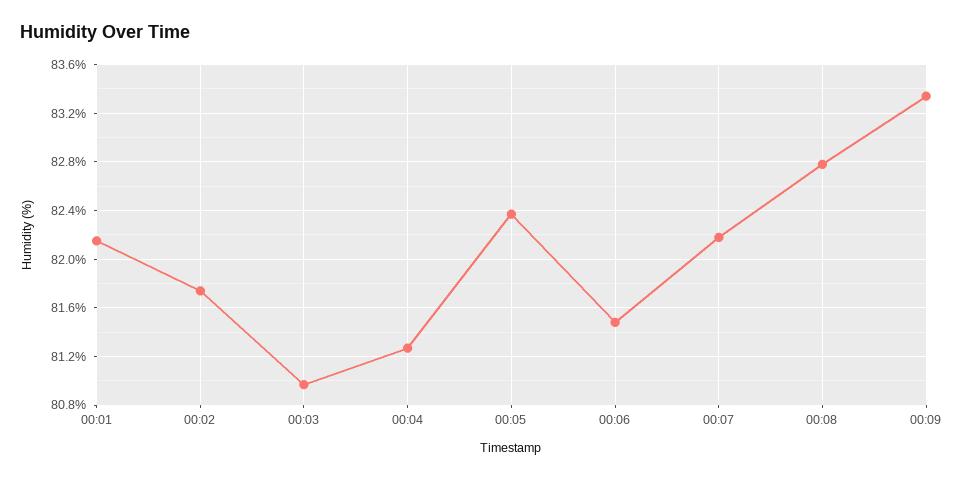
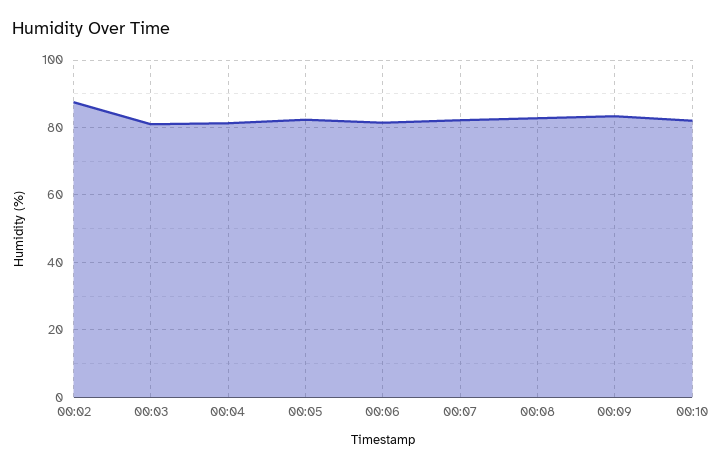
00:01: 82.15 -> none
00:02: 81.75 -> 88
00:10: none -> 82

